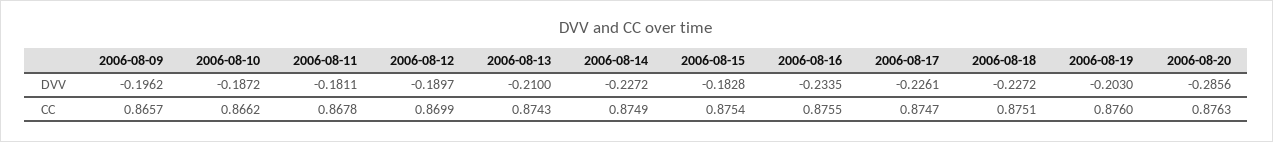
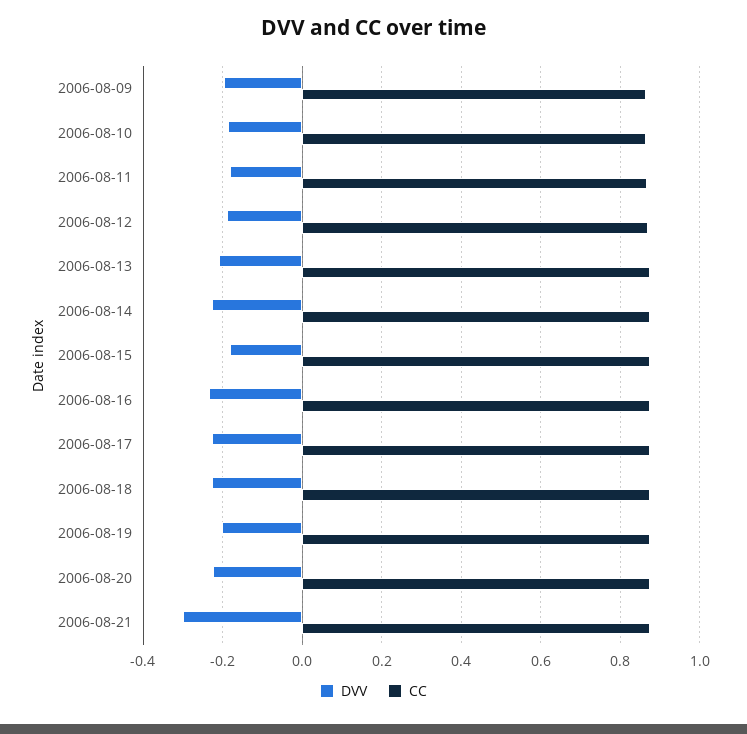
DVV, 2006-08-20: -0.2856 -> -0.22
DVV, 2006-08-21: none -> -0.3
CC, 2006-08-21: none -> 0.88

